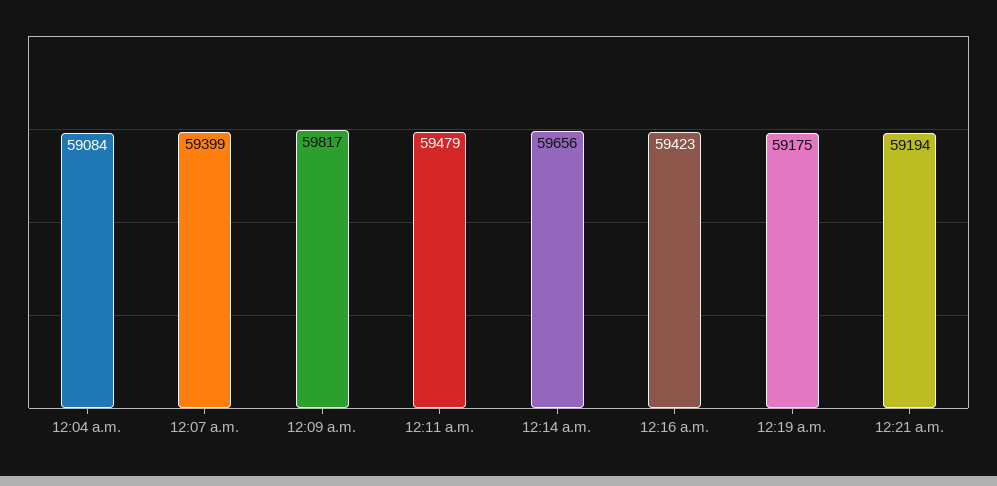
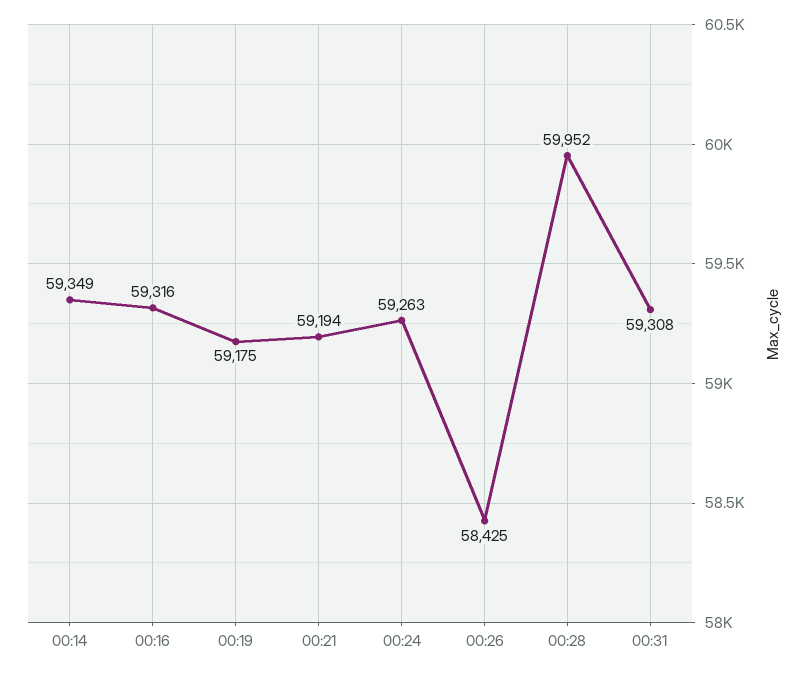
12:04 a.m.: 59084 -> none
12:07 a.m.: 59399 -> none
12:09 a.m.: 59817 -> none
12:11 a.m.: 59479 -> none
12:14 a.m.: 59656 -> 59349
12:16 a.m.: 59423 -> 59316
00:24: none -> 59263
00:26: none -> 58425
00:28: none -> 59952
00:31: none -> 59308

